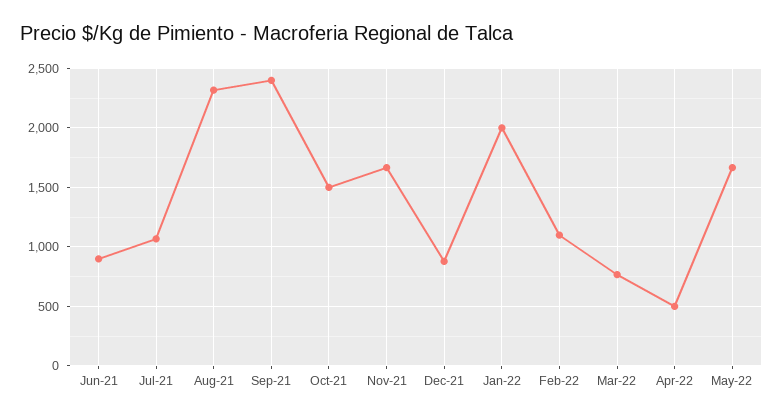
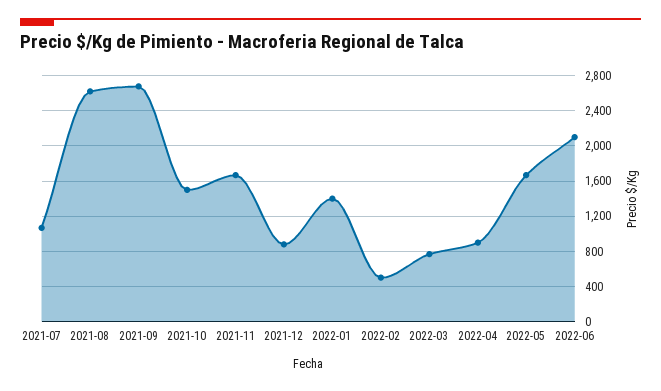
Jun-21: 900 -> none
Aug-21: 2300 -> 2600
Sep-21: 2400 -> 2700
Jan-22: 2000 -> 1400
Feb-22: 1100 -> 500
Apr-22: 500 -> 900
2022-06: none -> 2100

